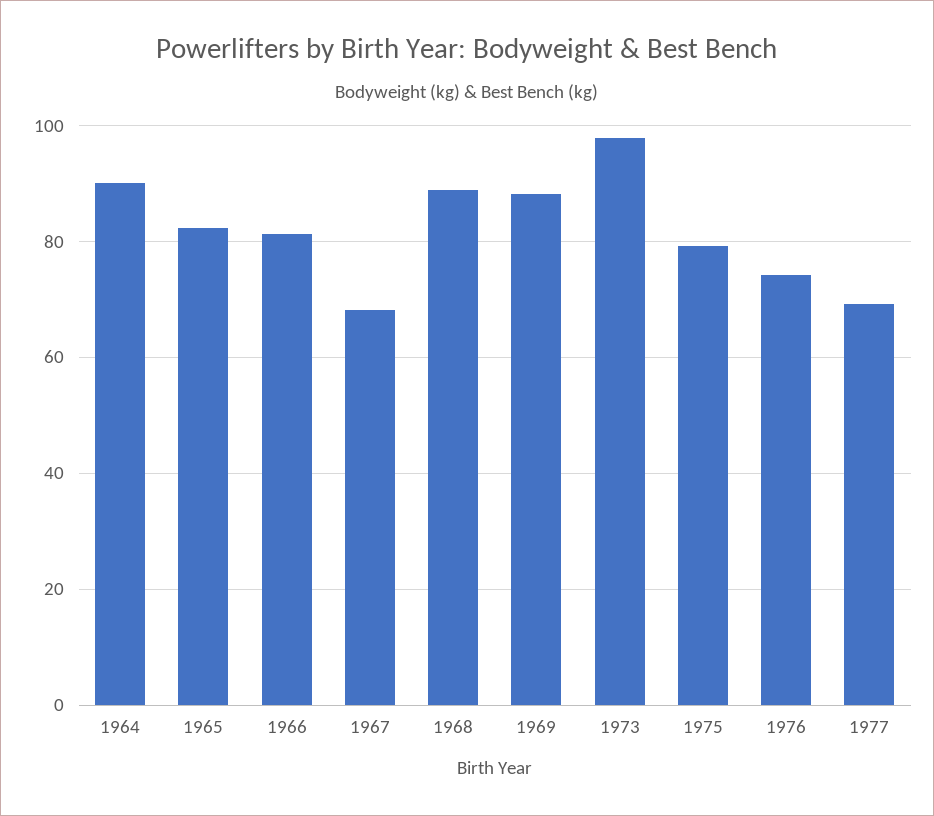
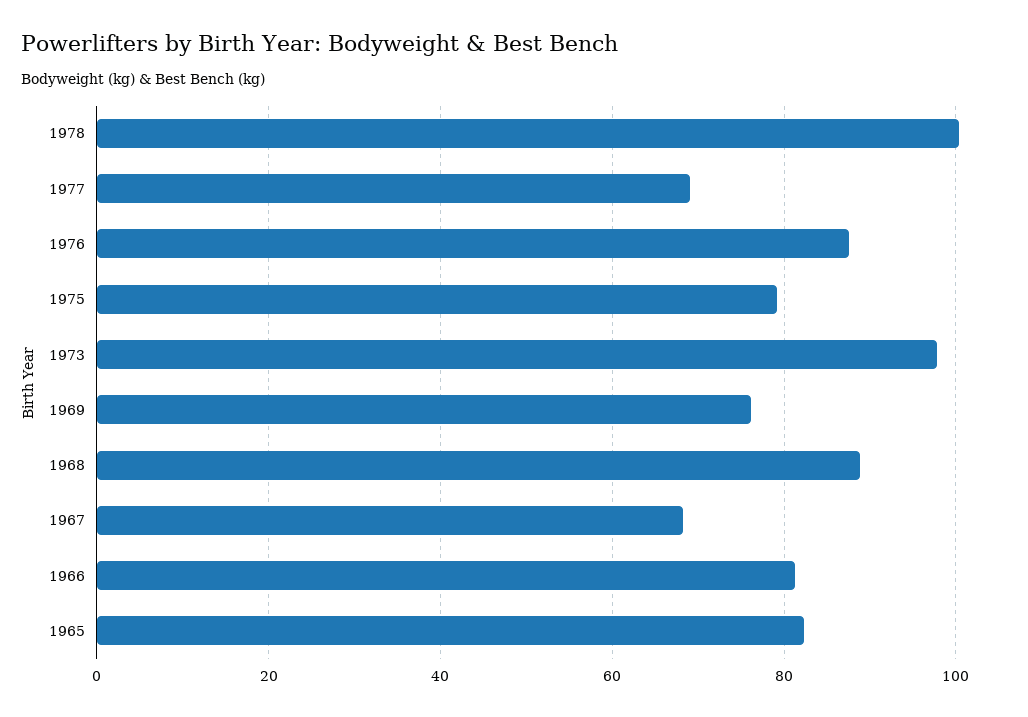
1964: 90 -> none
1969: 88 -> 76
1976: 74 -> 88
1978: none -> 100

